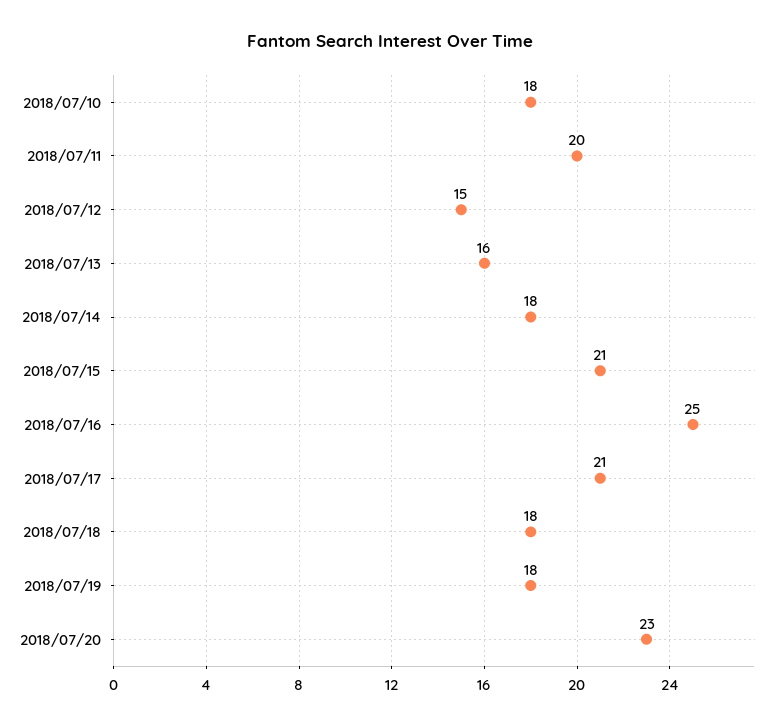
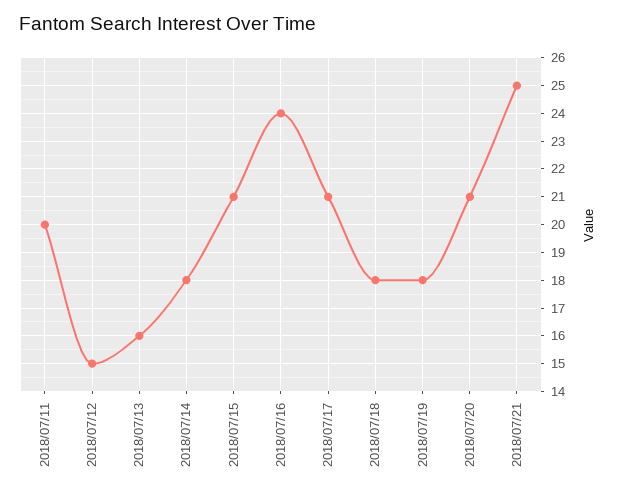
2018/07/10: 18 -> none
2018/07/16: 25 -> 24
2018/07/20: 23 -> 21
2018/07/21: none -> 25

